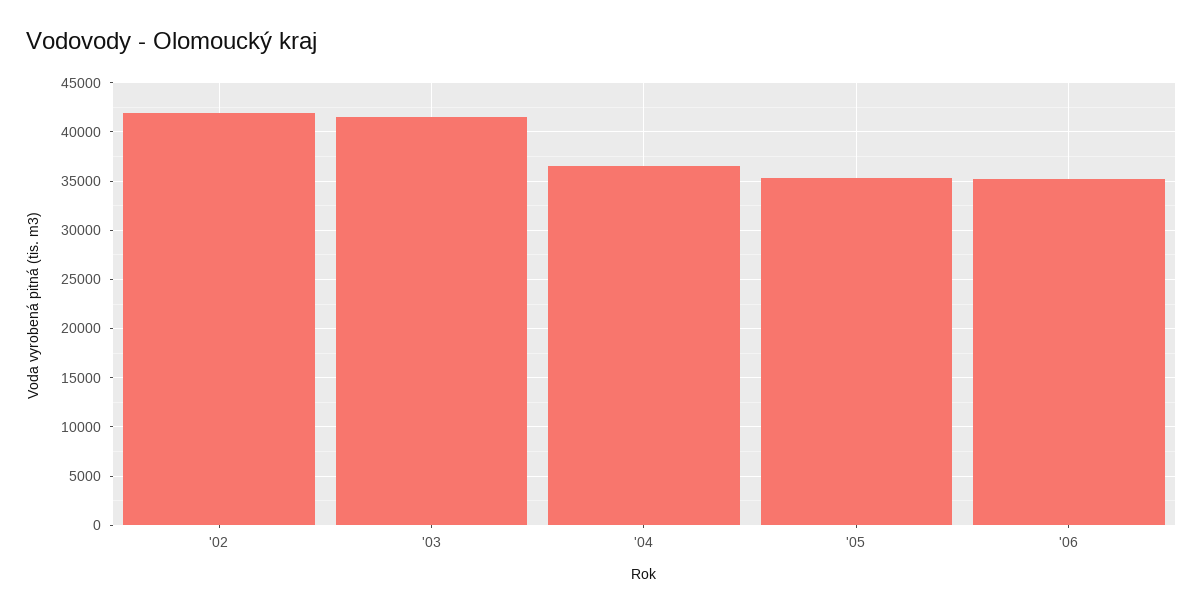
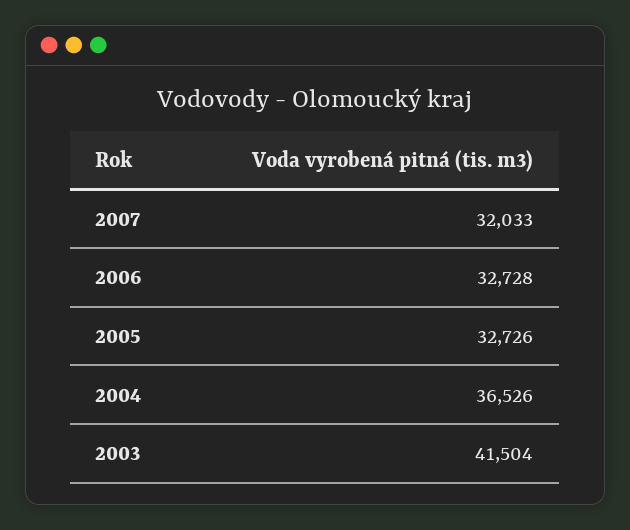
'02: 42000 -> none
'05: 35000 -> 32726
'06: 35000 -> 32728
2007: none -> 32033

